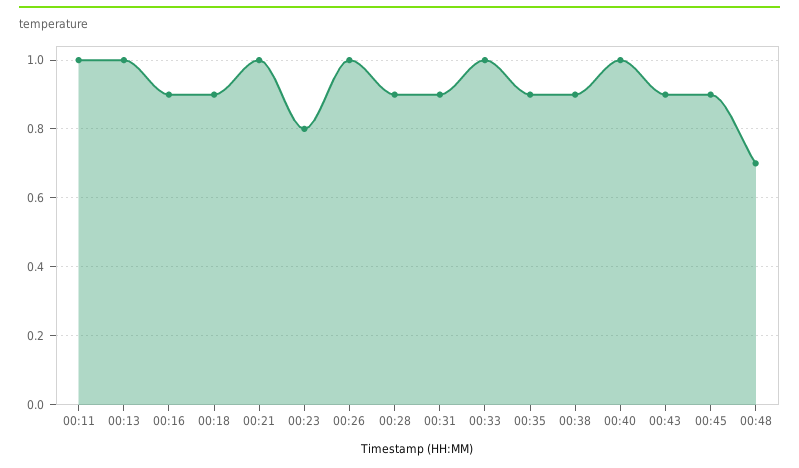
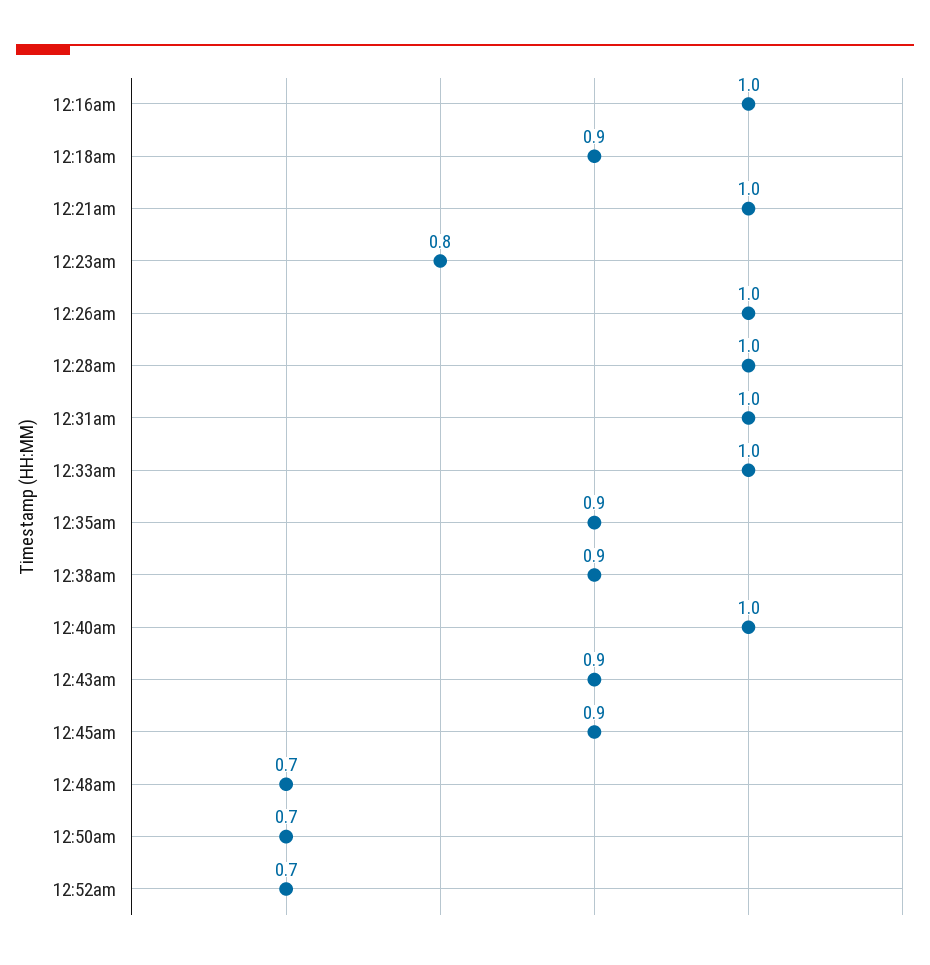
00:11: 1 -> none
00:13: 1 -> none
00:16: 0.9 -> 1
00:28: 0.9 -> 1
00:31: 0.9 -> 1
12:50am: none -> 0.7
12:52am: none -> 0.7

